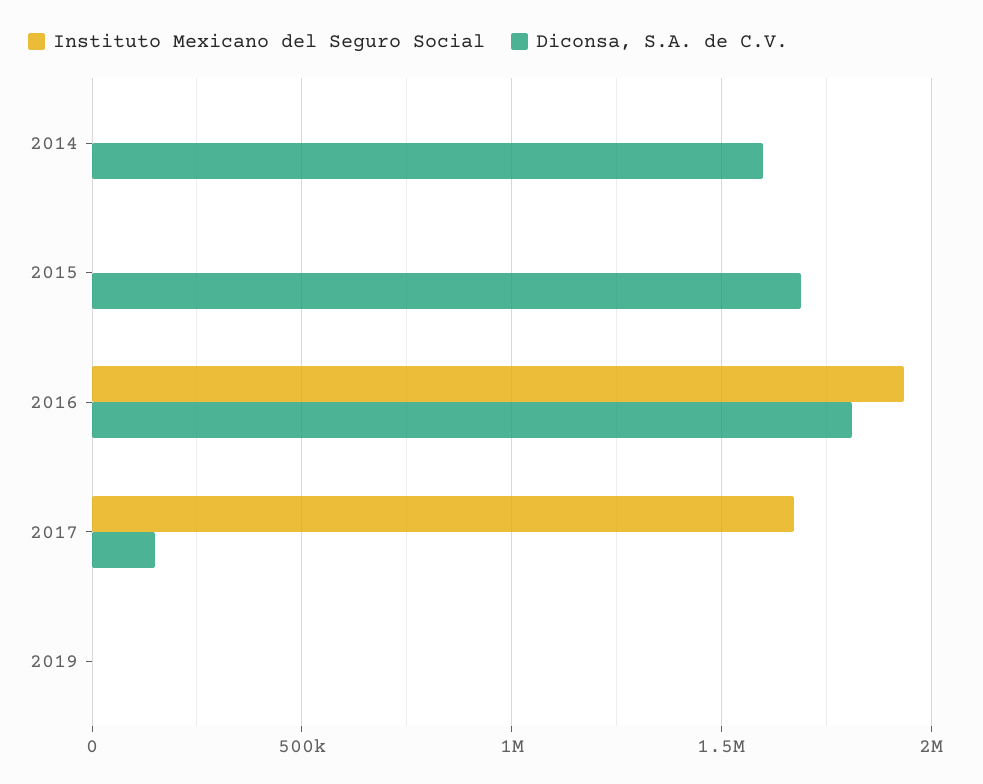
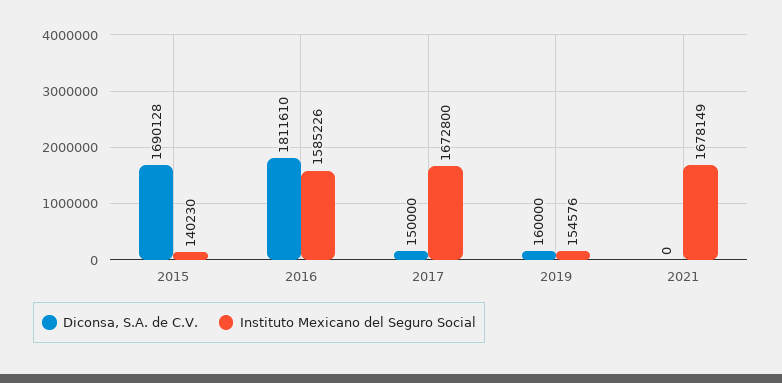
Instituto Mexicano del Seguro Social, 2014: 0 -> none
Diconsa, S.A. de C.V., 2014: 1600000 -> none
Instituto Mexicano del Seguro Social, 2015: 0 -> 140230
Instituto Mexicano del Seguro Social, 2016: 1950000 -> 1585226
Instituto Mexicano del Seguro Social, 2019: 0 -> 154576
Diconsa, S.A. de C.V., 2019: 0 -> 160000
Diconsa, S.A. de C.V., 2021: none -> 0
Instituto Mexicano del Seguro Social, 2021: none -> 1678149

